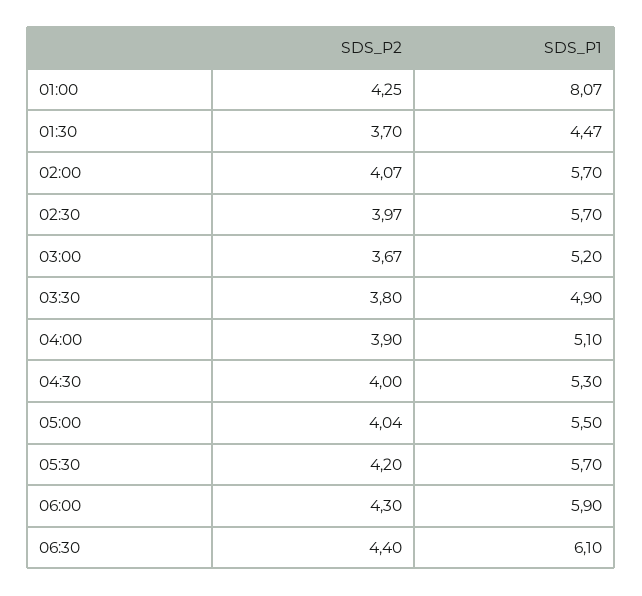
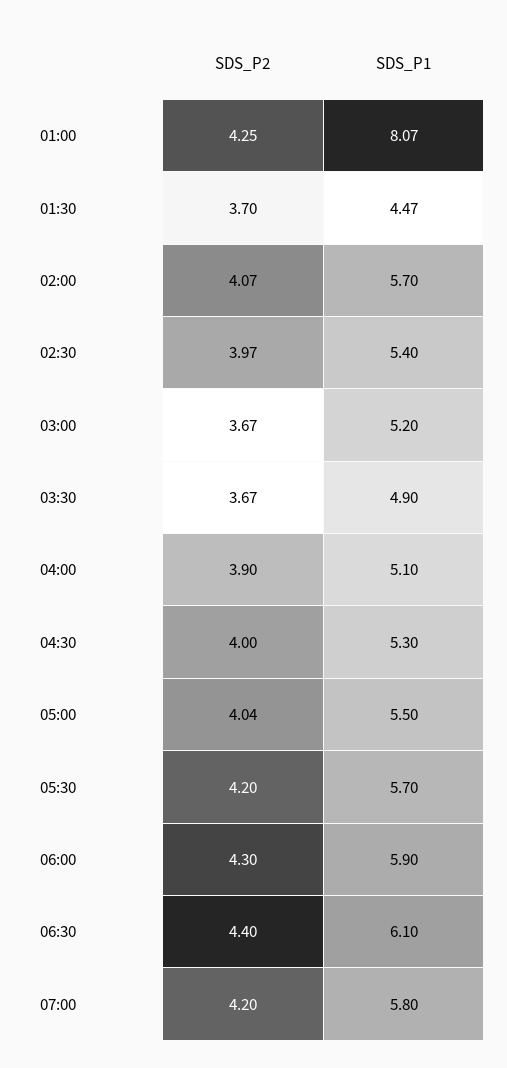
SDS_P1, 02:30: 5.7 -> 5.4
SDS_P2, 03:30: 3.8 -> 3.67
SDS_P2, 07:00: none -> 4.2
SDS_P1, 07:00: none -> 5.8

